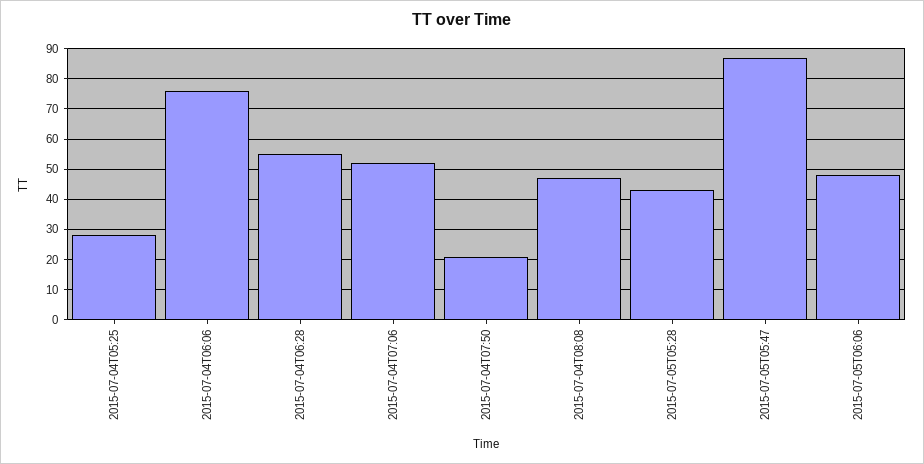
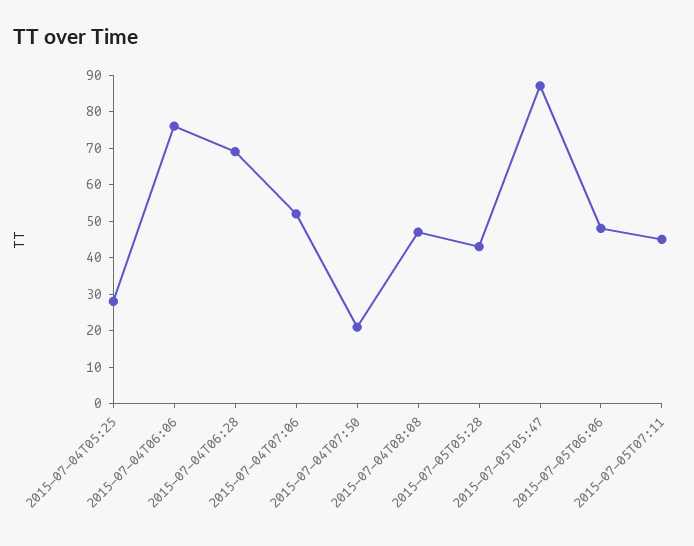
2015-07-04T06:28: 55 -> 70
2015-07-05T07:11: none -> 45

